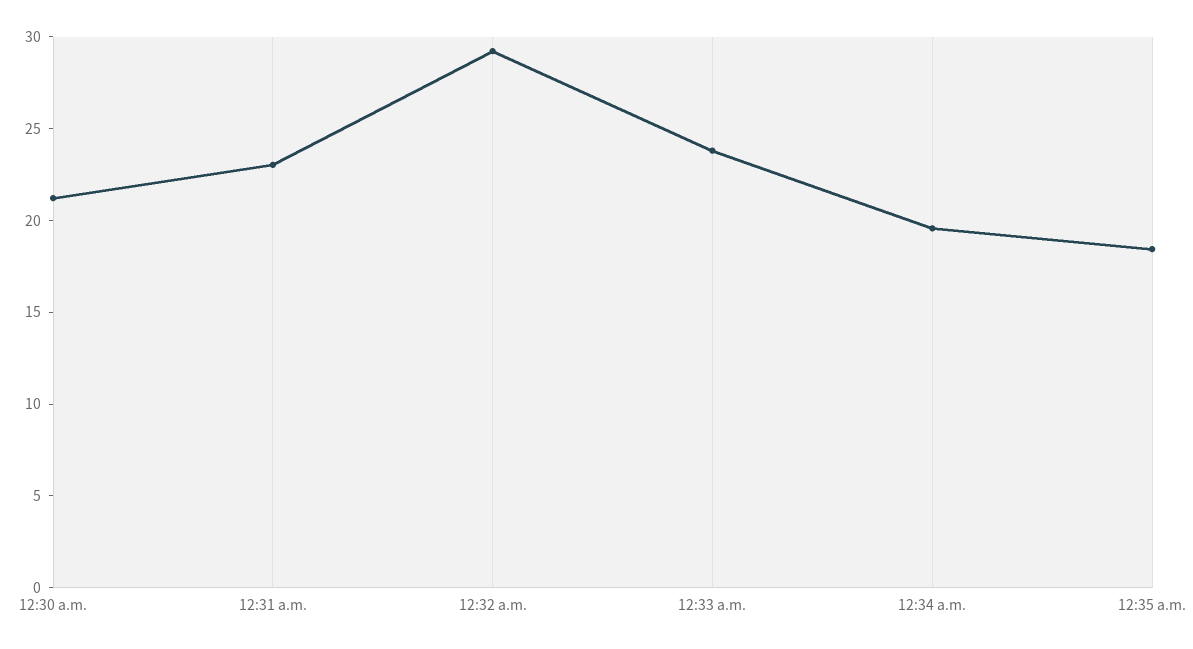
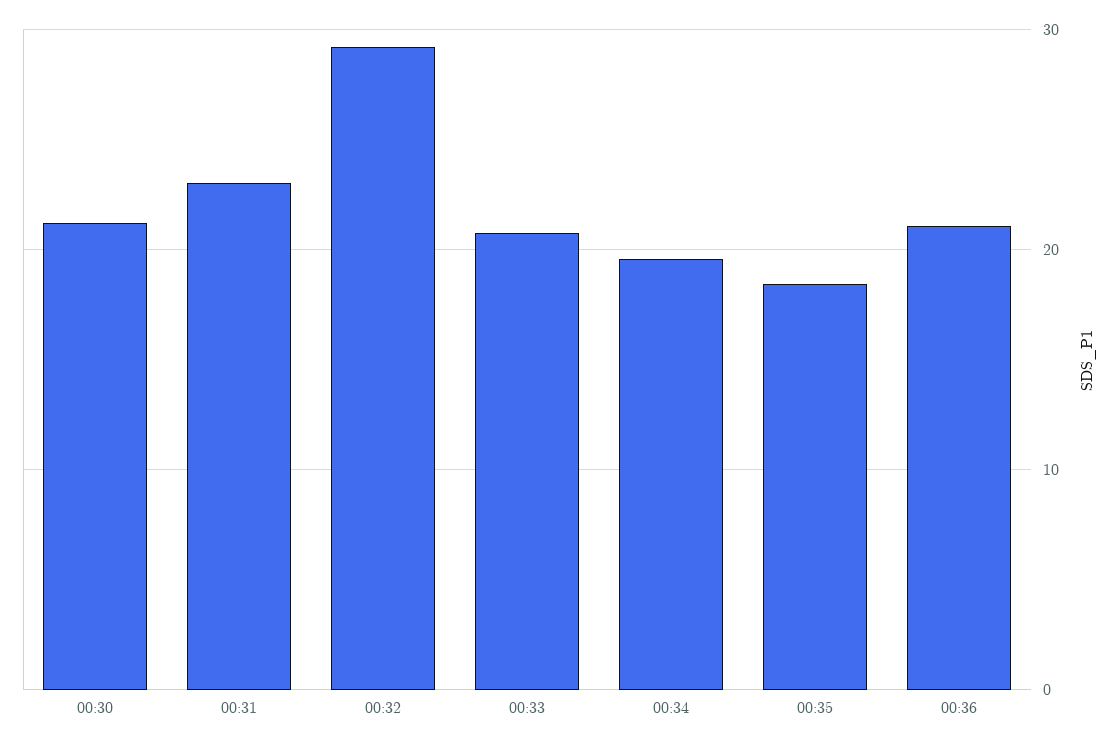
12:33 a.m.: 24 -> 21
00:36: none -> 21

